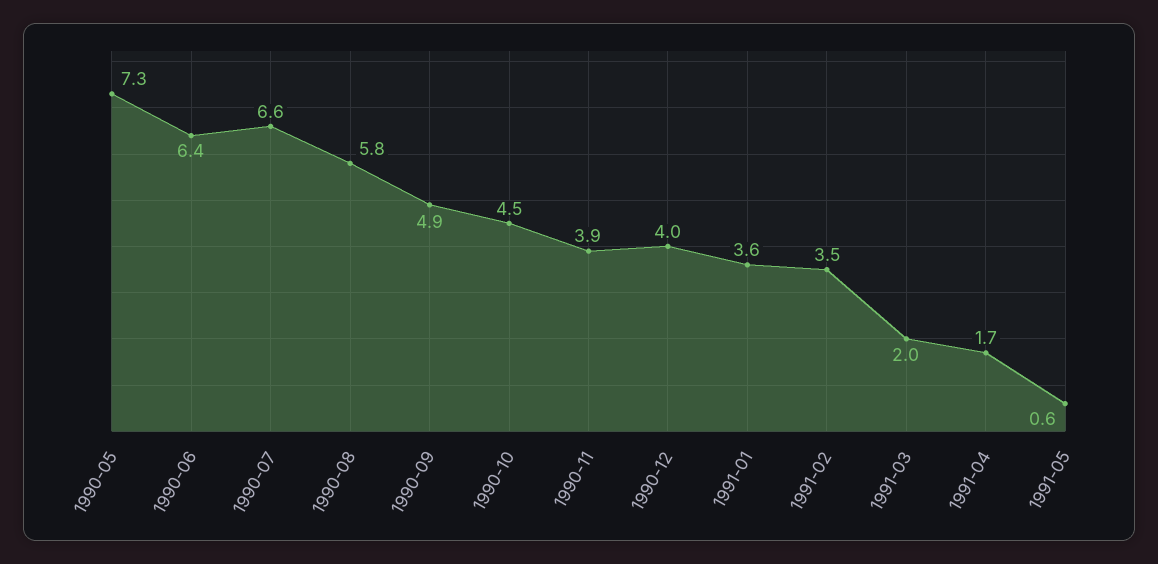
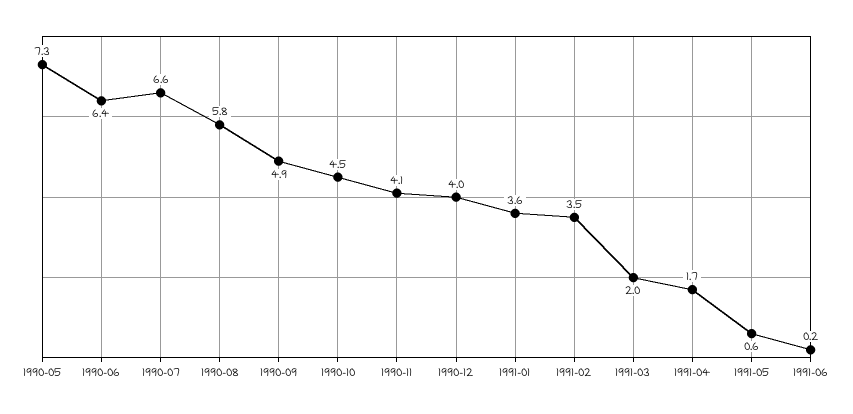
1990-11: 3.9 -> 4.1
1991-06: none -> 0.2

